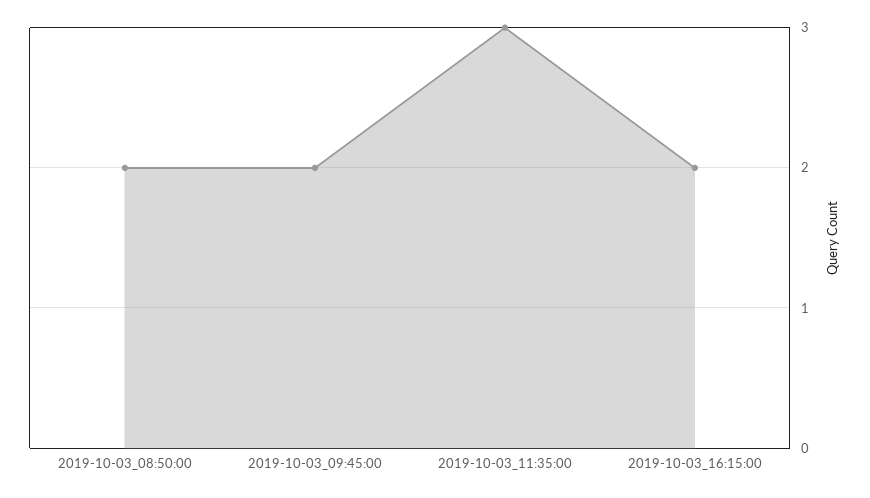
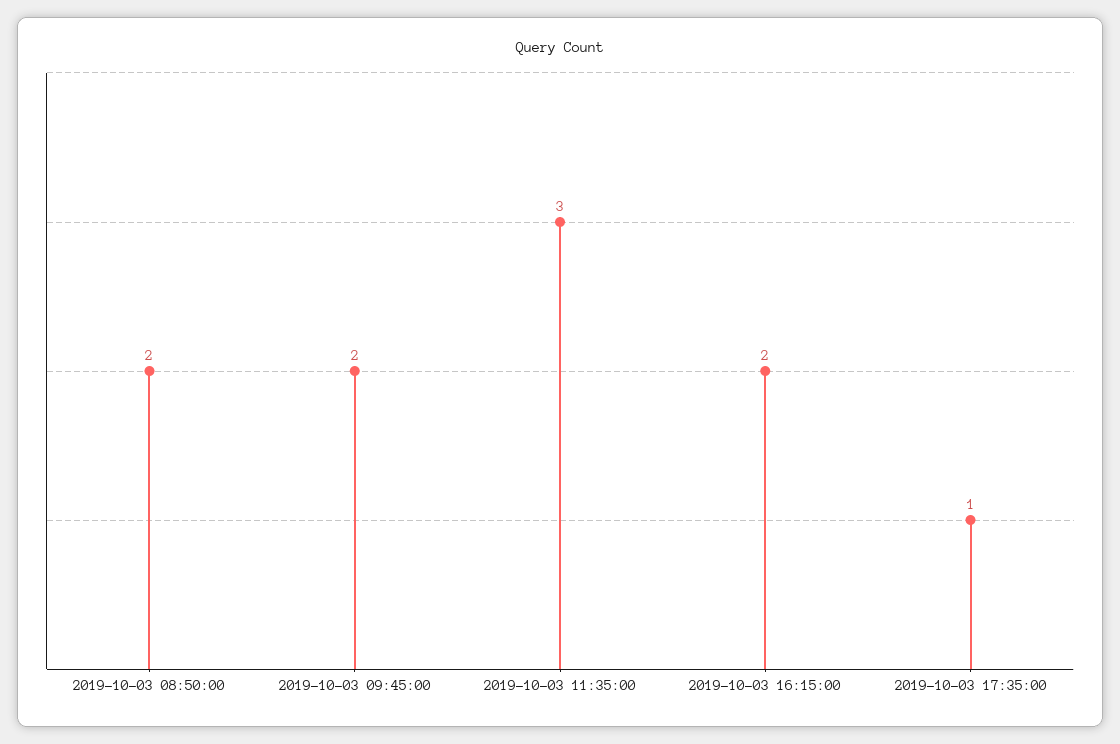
2019-10-03 17:35:00: none -> 1

